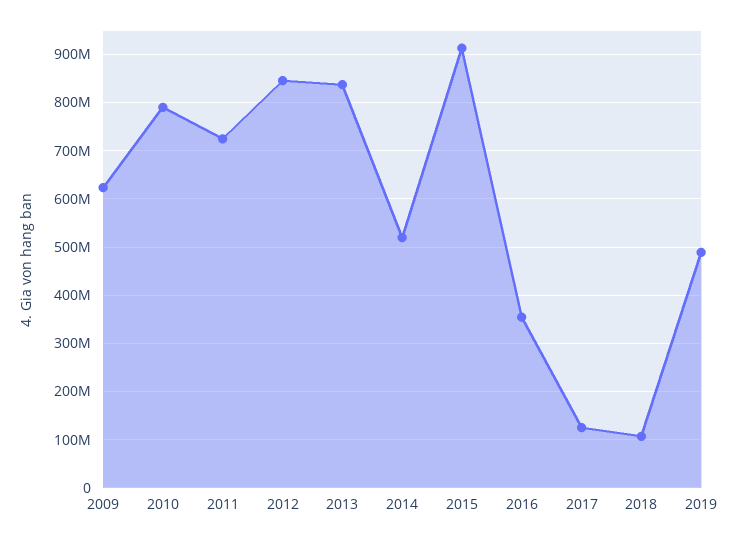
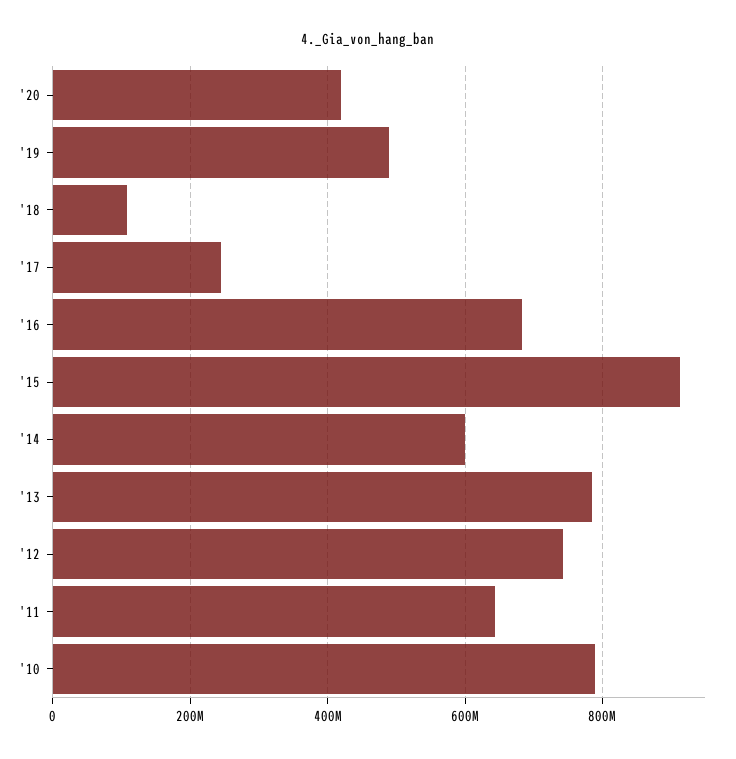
2009: 620000000 -> none
2011: 720000000 -> 640000000
2012: 840000000 -> 740000000
2013: 840000000 -> 780000000
2014: 520000000 -> 600000000
2016: 360000000 -> 680000000
2017: 120000000 -> 240000000
'20: none -> 420000000

